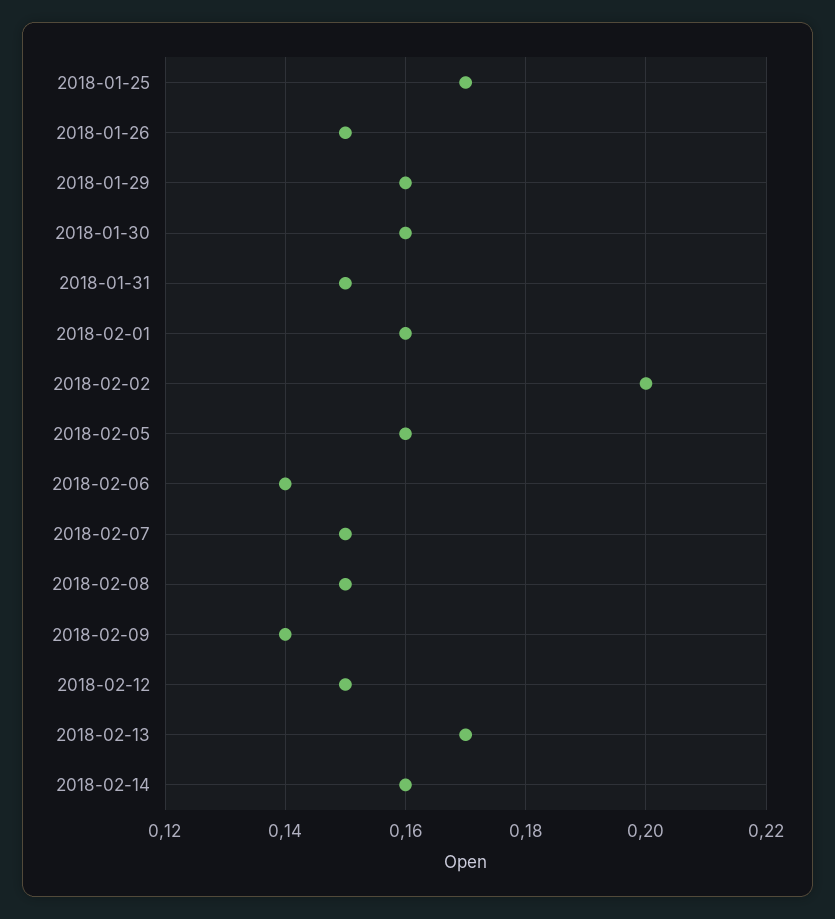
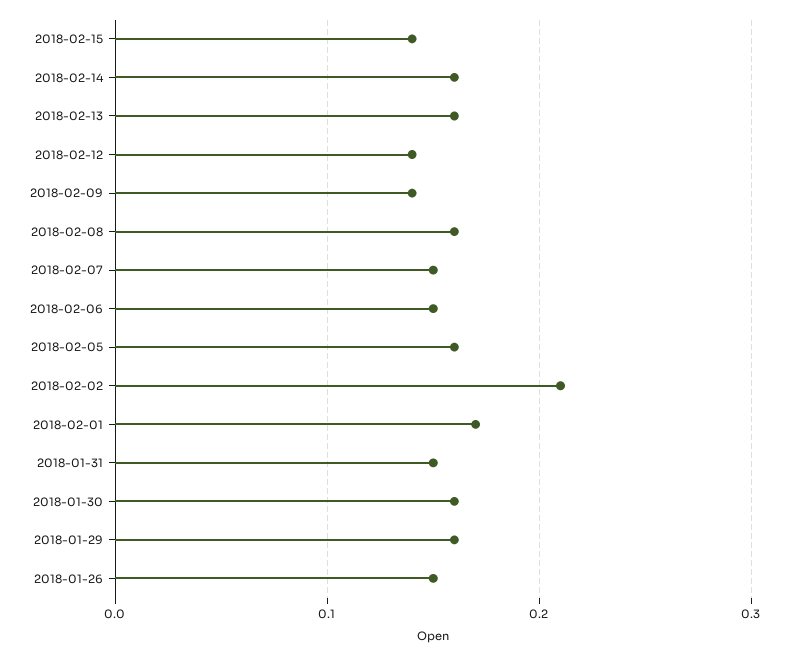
2018-01-25: 0.17 -> none
2018-02-01: 0.16 -> 0.17
2018-02-02: 0.2 -> 0.21
2018-02-06: 0.14 -> 0.15
2018-02-08: 0.15 -> 0.16
2018-02-12: 0.15 -> 0.14
2018-02-13: 0.17 -> 0.16
2018-02-15: none -> 0.14

